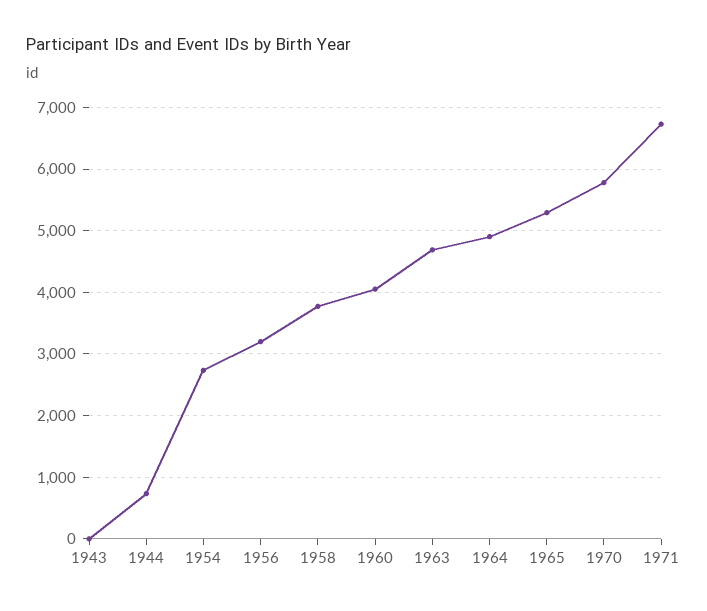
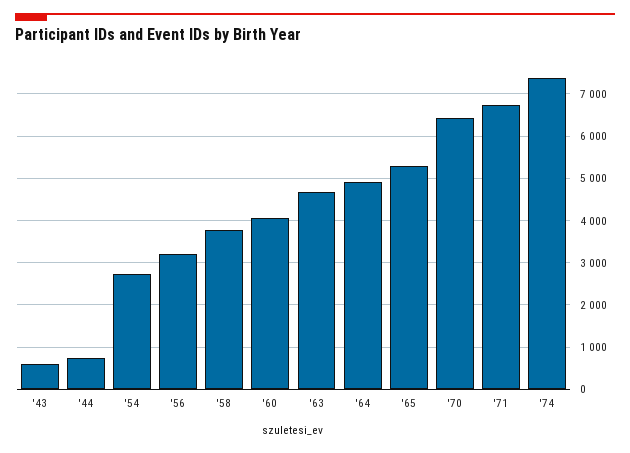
1943: 0 -> 600
1970: 5800 -> 6400
'74: none -> 7400

